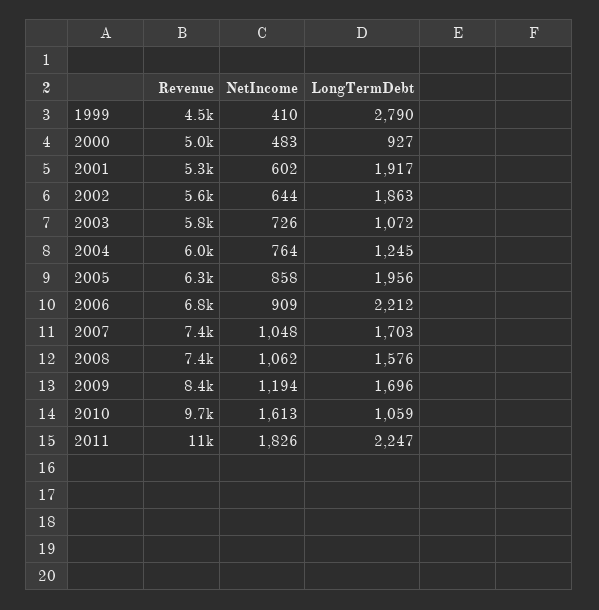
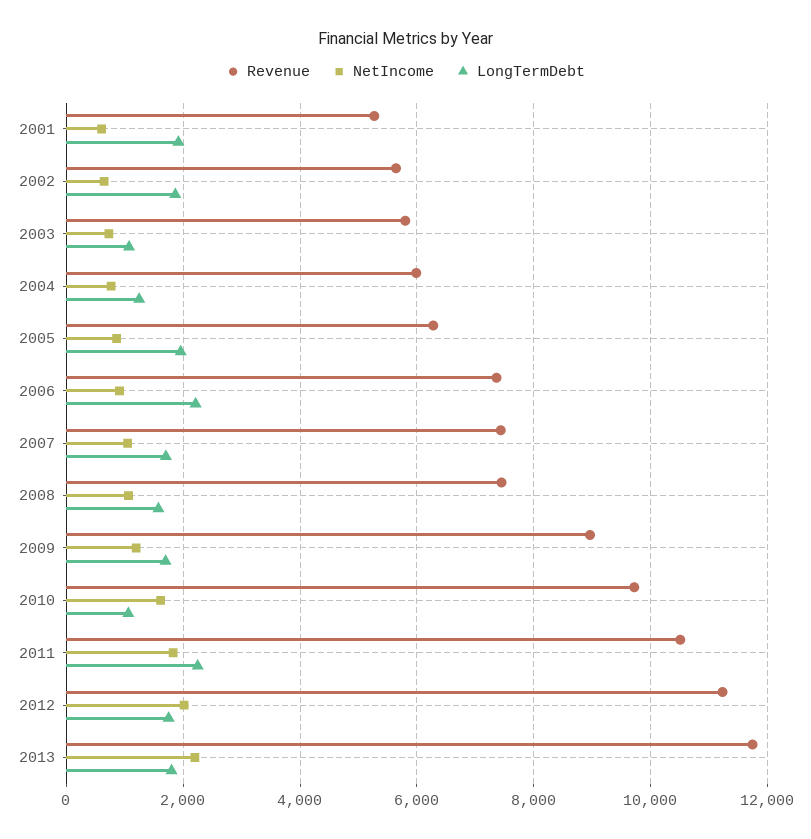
Revenue, 1999: 4500 -> none
NetIncome, 1999: 410 -> none
LongTermDebt, 1999: 2790 -> none
Revenue, 2000: 5000 -> none
NetIncome, 2000: 483 -> none
LongTermDebt, 2000: 927 -> none
Revenue, 2006: 6800 -> 7400
Revenue, 2009: 8400 -> 9000
Revenue, 2012: none -> 11200
NetIncome, 2012: none -> 2000
LongTermDebt, 2012: none -> 1800
Revenue, 2013: none -> 11800
NetIncome, 2013: none -> 2200
LongTermDebt, 2013: none -> 1800

